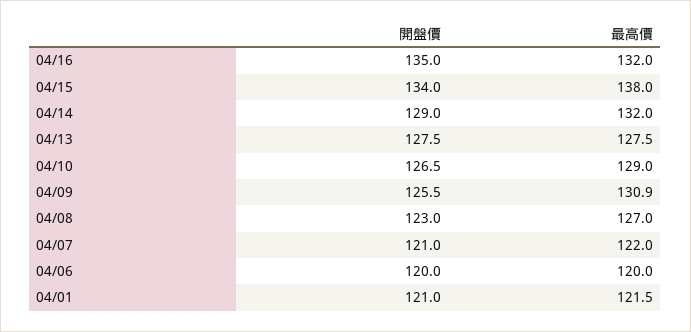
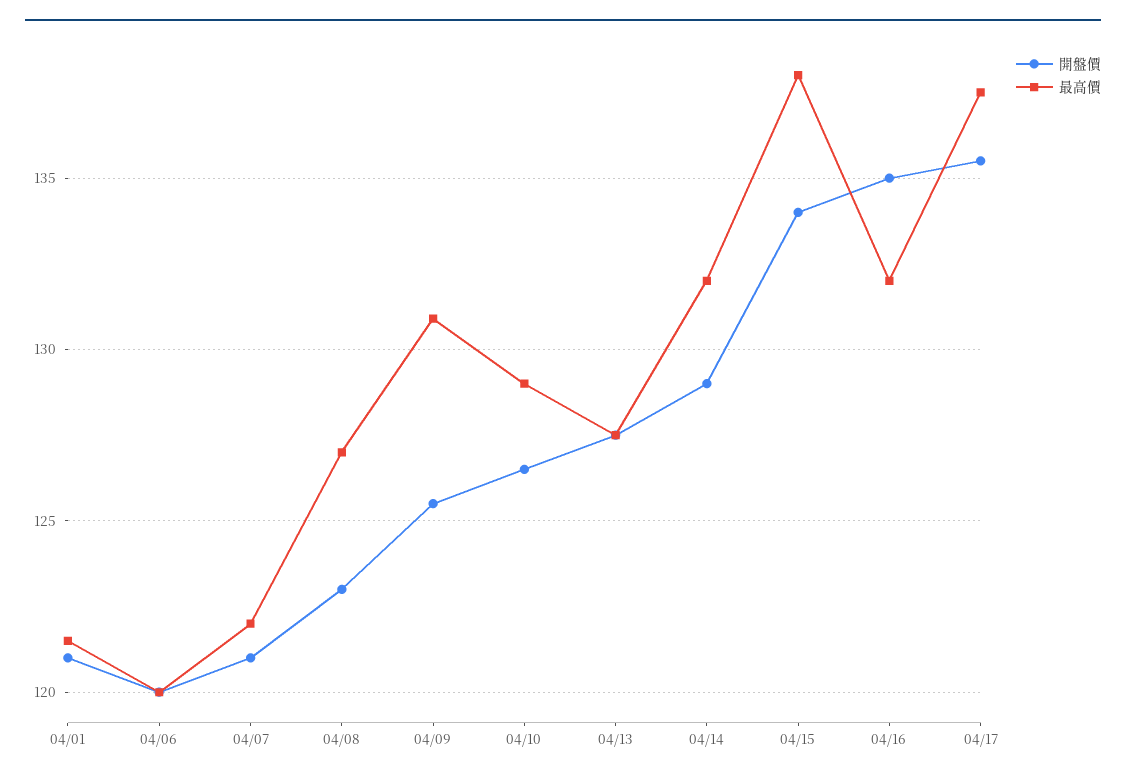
開盤價, 04/17: none -> 135.5
最高價, 04/17: none -> 137.5

